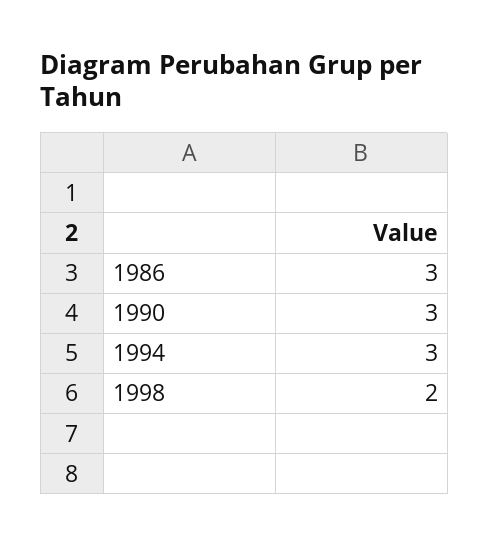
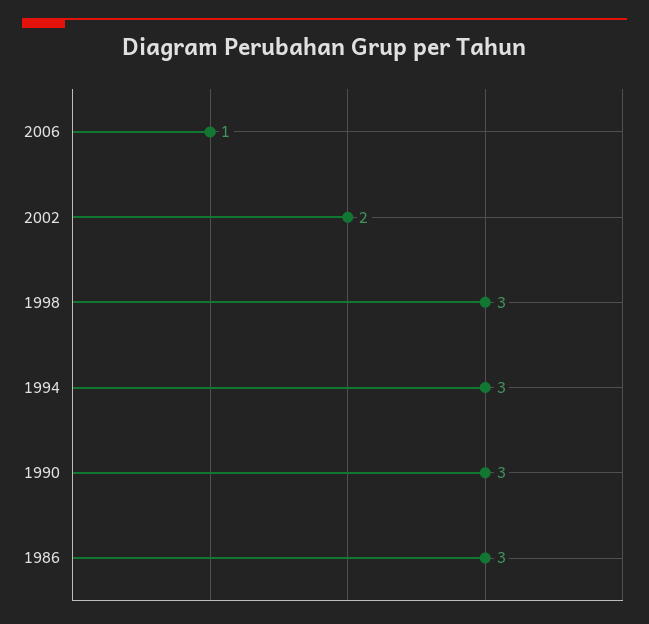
1998: 2 -> 3
2006: none -> 1
2002: none -> 2

